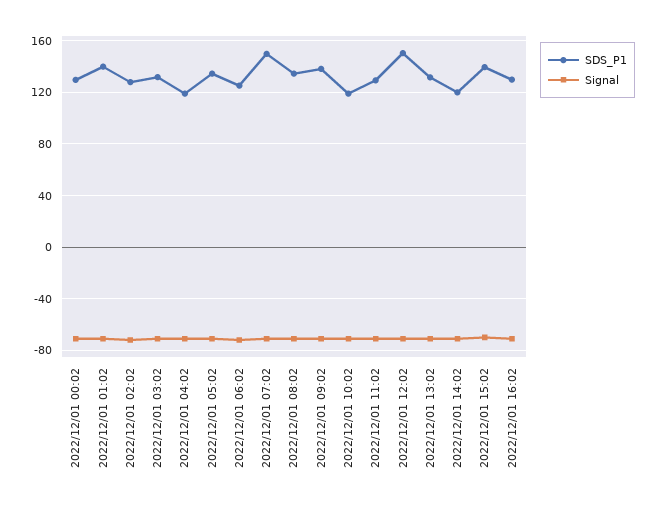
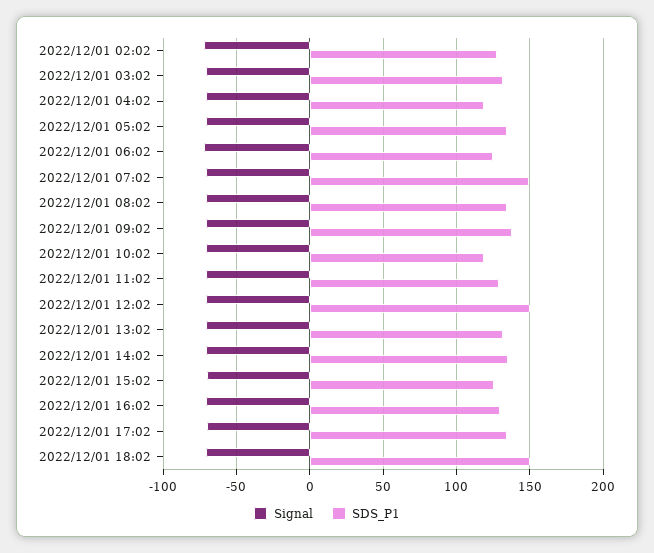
SDS_P1, 2022/12/01 00:02: 130 -> none
Signal, 2022/12/01 00:02: -70 -> none
SDS_P1, 2022/12/01 01:02: 140 -> none
Signal, 2022/12/01 01:02: -70 -> none
SDS_P1, 2022/12/01 14:02: 120 -> 135
SDS_P1, 2022/12/01 15:02: 140 -> 125
Signal, 2022/12/01 17:02: none -> -70
SDS_P1, 2022/12/01 17:02: none -> 135
Signal, 2022/12/01 18:02: none -> -70
SDS_P1, 2022/12/01 18:02: none -> 150

